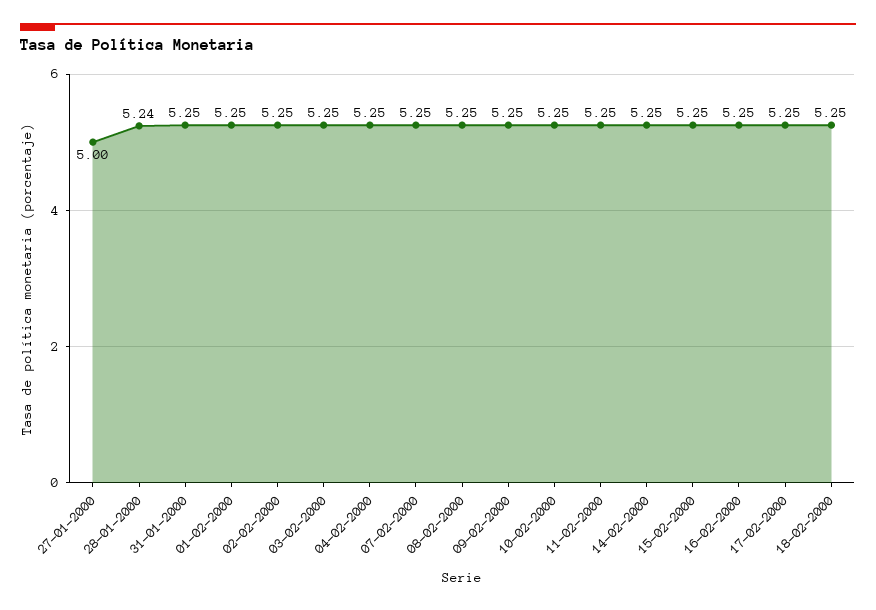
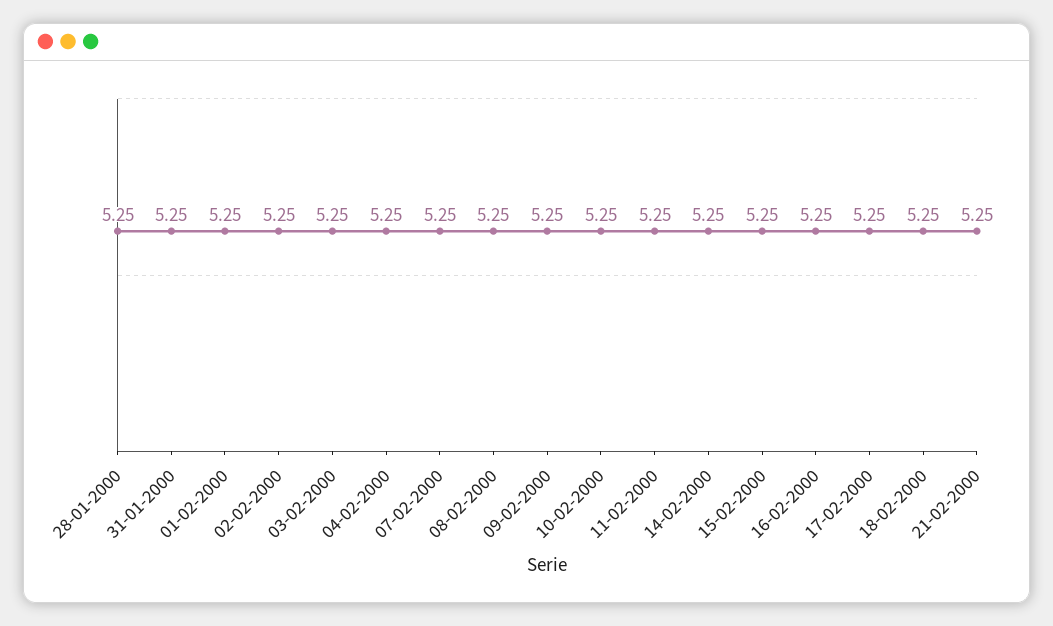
27-01-2000: 5 -> none
28-01-2000: 5.24 -> 5.25
21-02-2000: none -> 5.25

